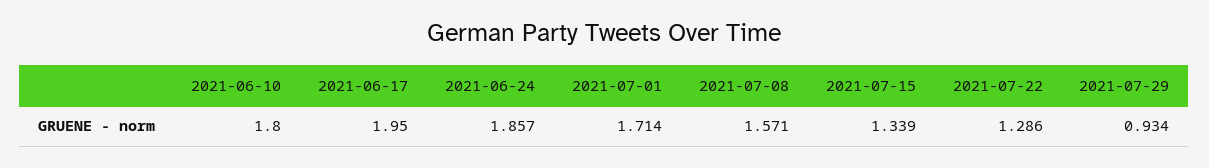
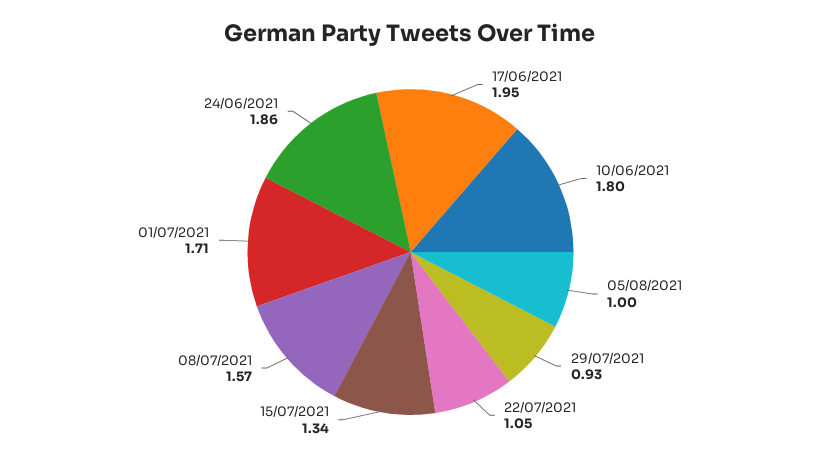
2021-07-22: 1.286 -> 1.05
05/08/2021: none -> 1

